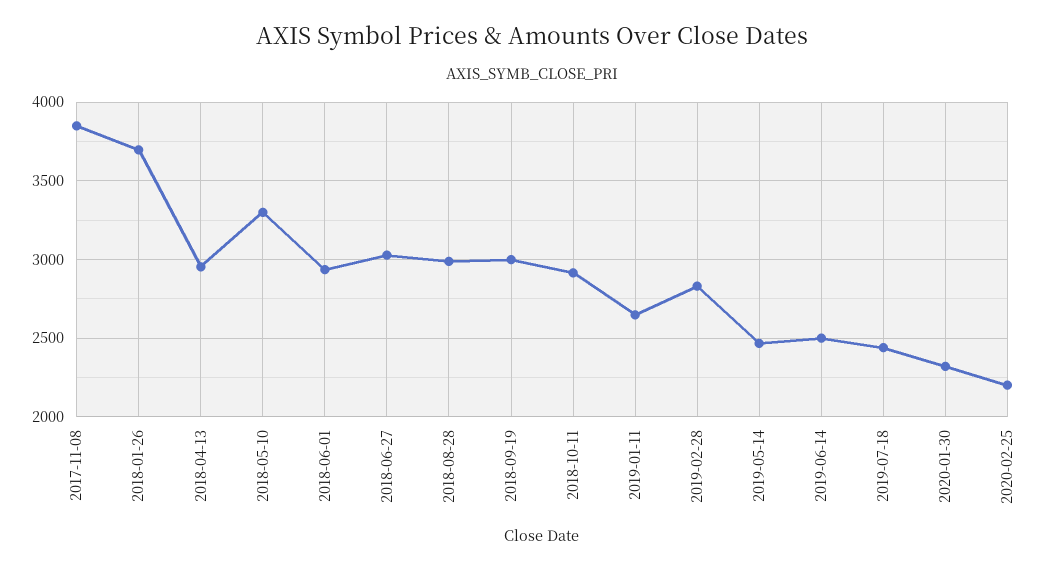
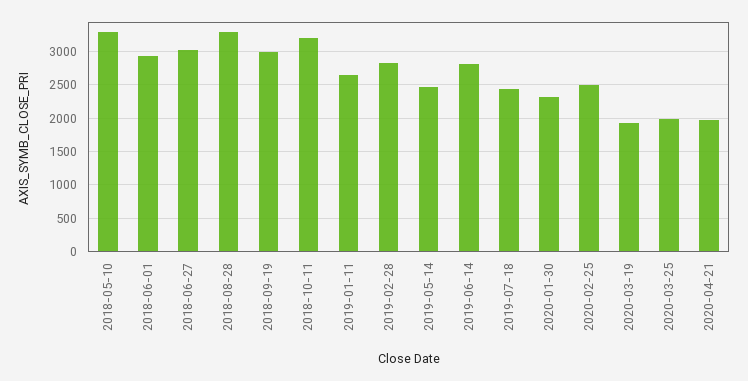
2017-11-08: 3850 -> none
2018-01-26: 3700 -> none
2018-04-13: 2950 -> none
2018-08-28: 3000 -> 3300
2018-10-11: 2900 -> 3200
2019-06-14: 2500 -> 2800
2020-02-25: 2200 -> 2500
2020-03-19: none -> 1900
2020-03-25: none -> 2000
2020-04-21: none -> 2000

